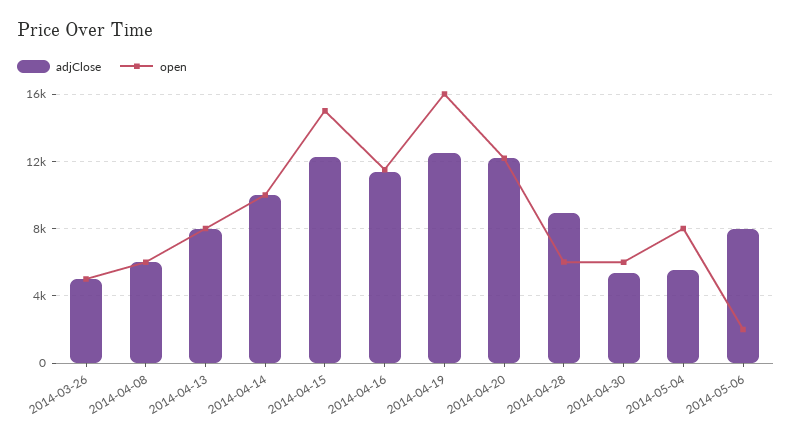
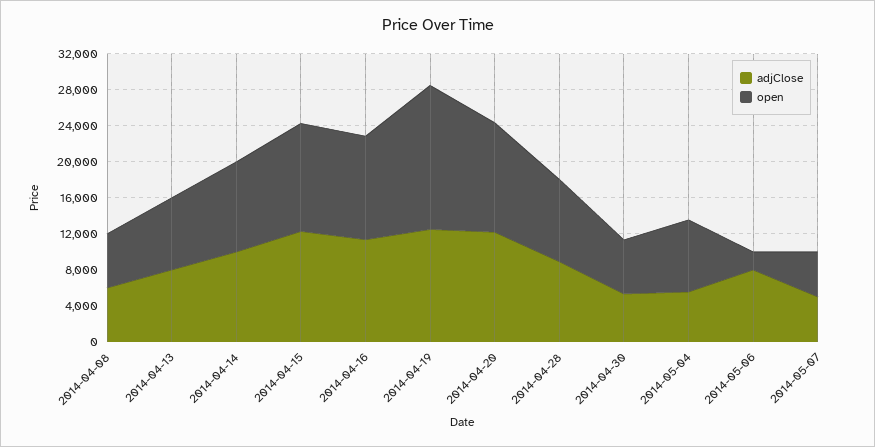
adjClose, 2014-03-26: 5000 -> none
open, 2014-03-26: 5000 -> none
open, 2014-04-15: 15000 -> 12000
open, 2014-04-28: 6000 -> 9000
adjClose, 2014-05-07: none -> 5000
open, 2014-05-07: none -> 5000

